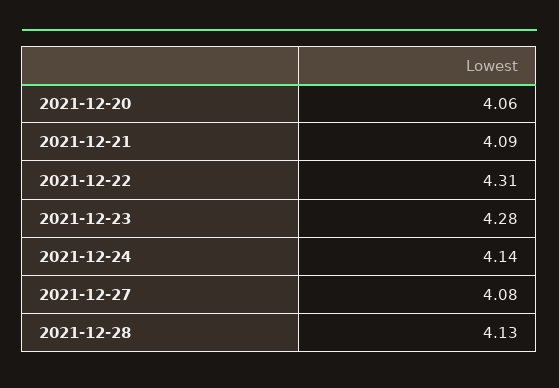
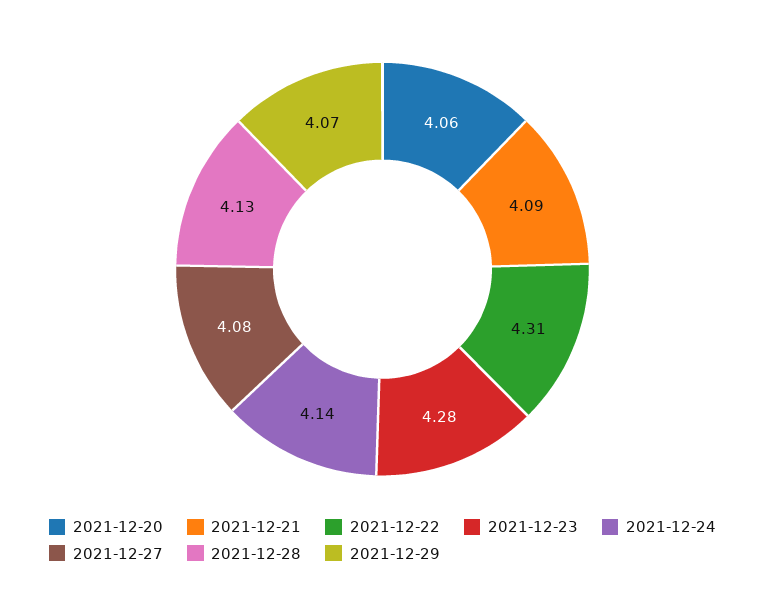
2021-12-29: none -> 4.07

